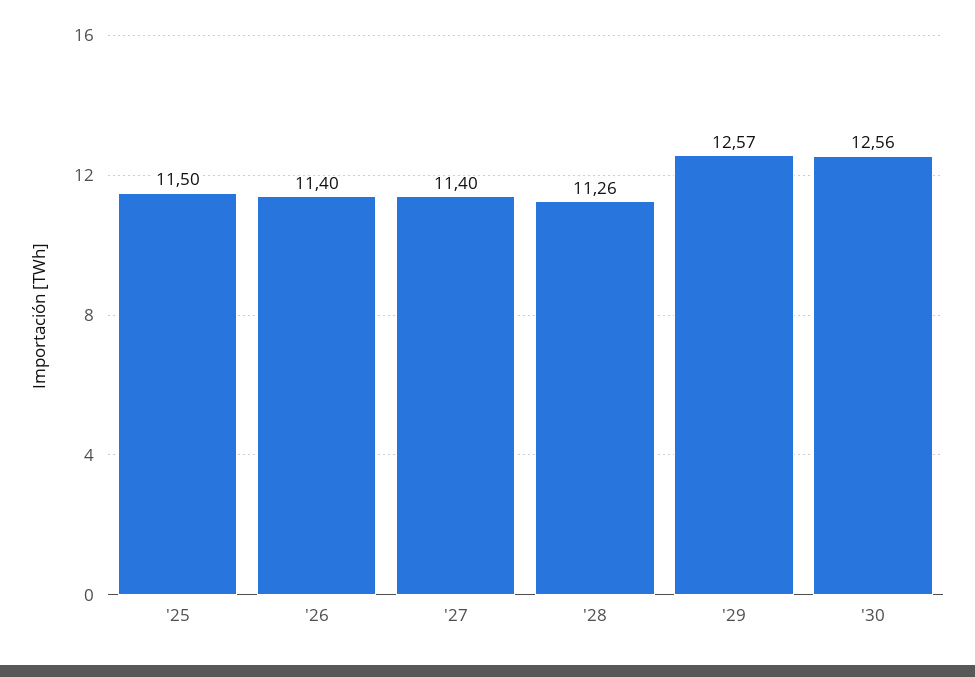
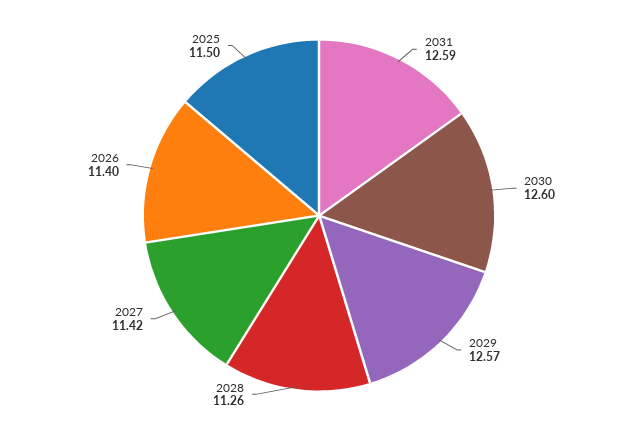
'27: 11.4 -> 11.42
'30: 12.56 -> 12.6
2031: none -> 12.59

